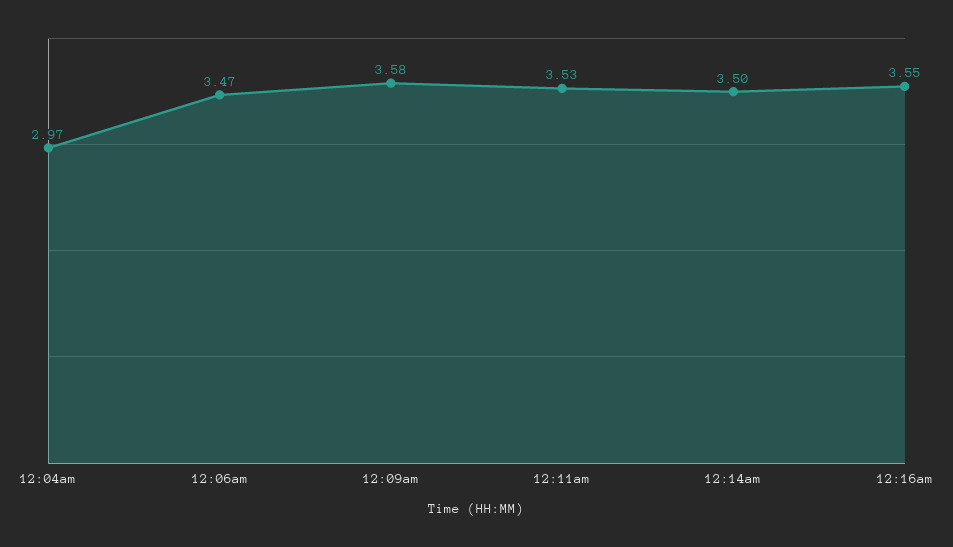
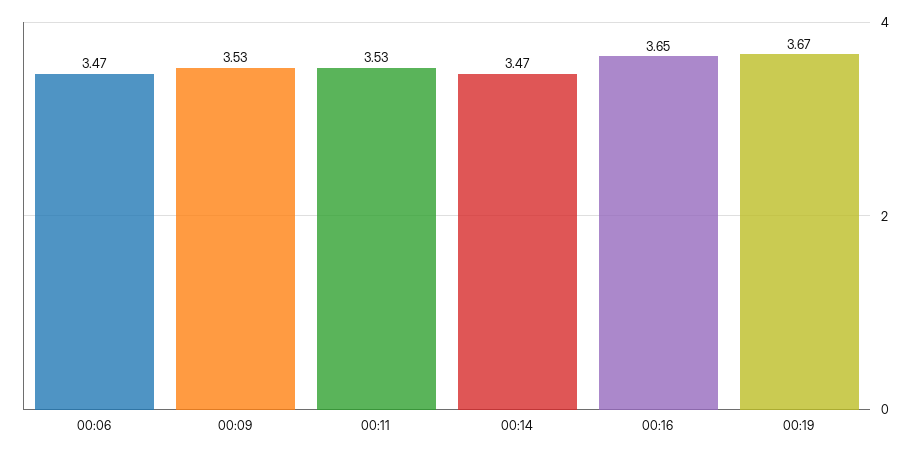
12:04am: 2.97 -> none
12:09am: 3.58 -> 3.53
12:14am: 3.5 -> 3.47
12:16am: 3.55 -> 3.65
00:19: none -> 3.67

